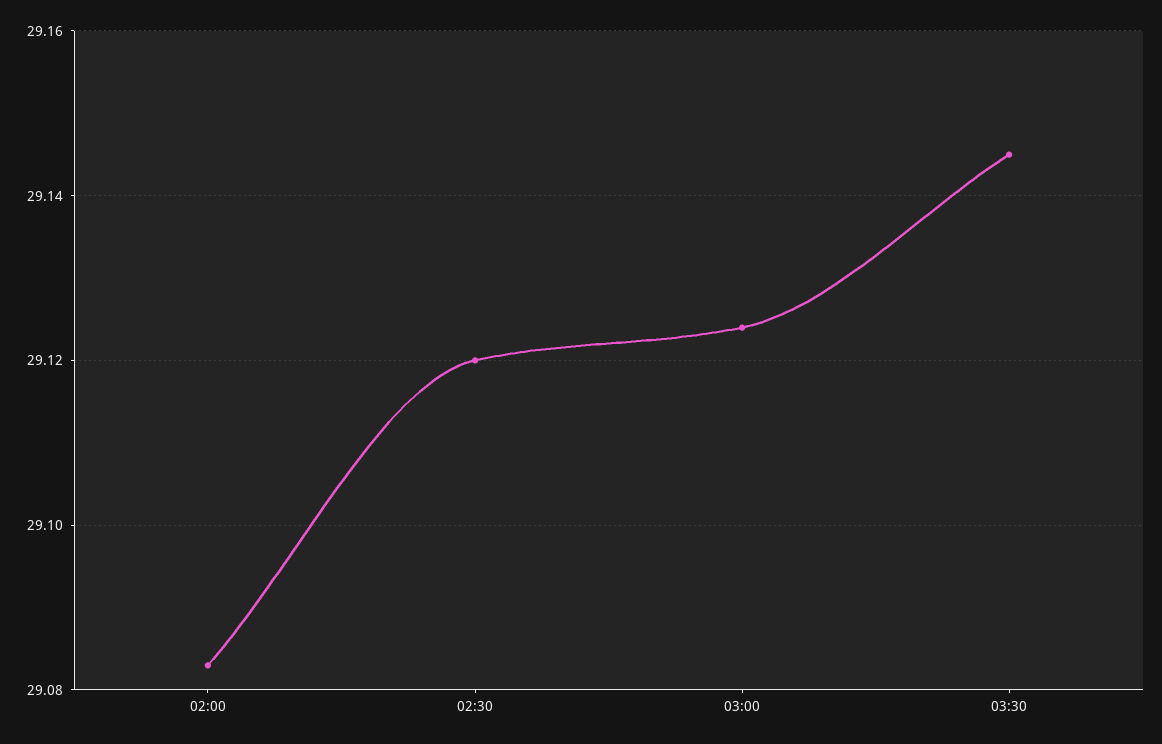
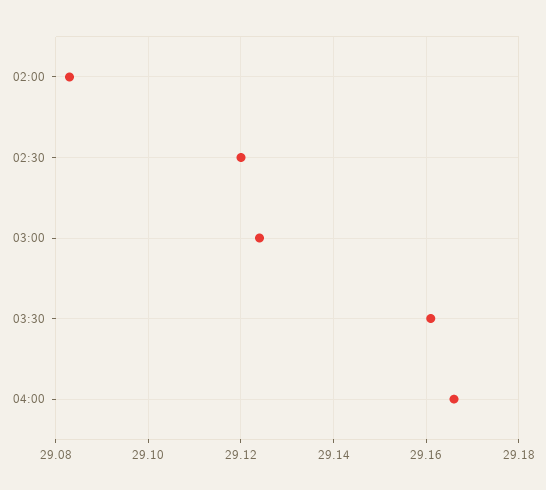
03:30: 29.145 -> 29.16
04:00: none -> 29.165

